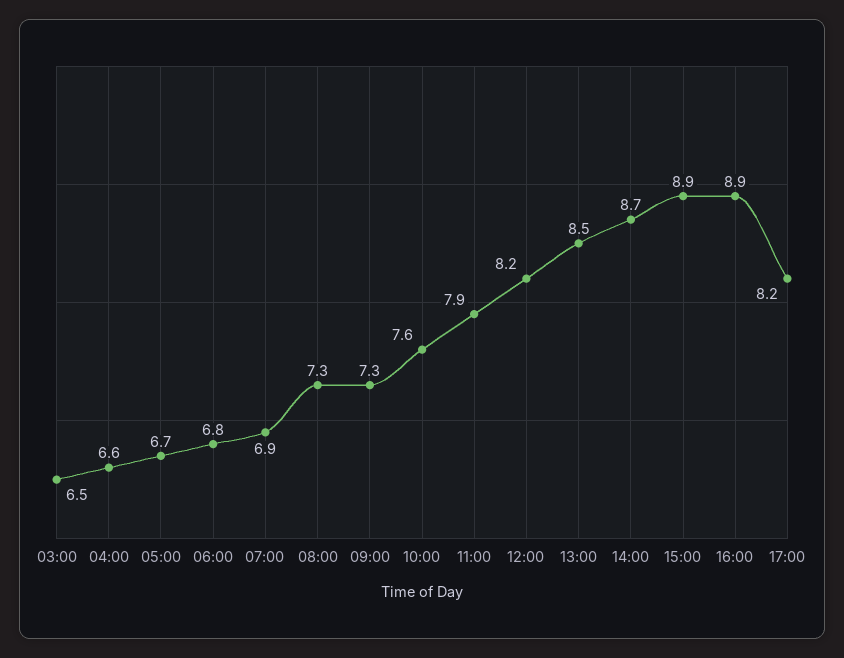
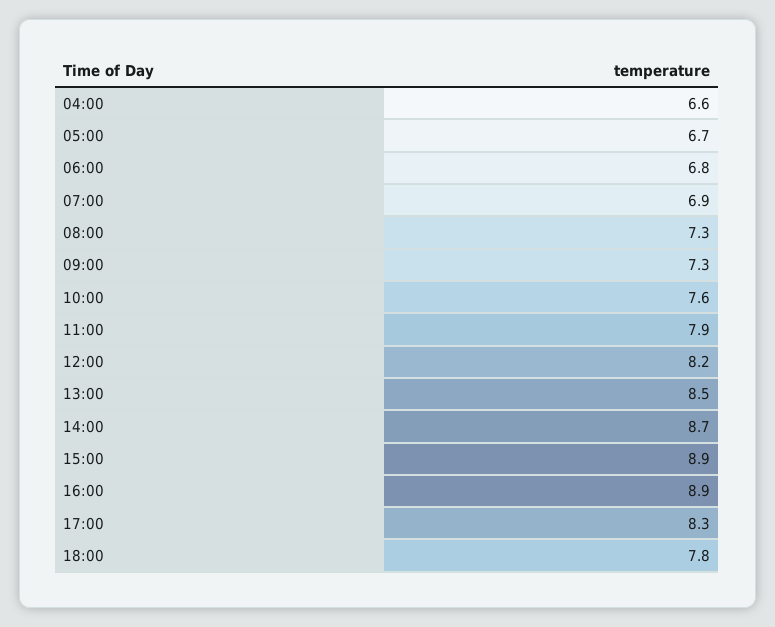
03:00: 6.5 -> none
17:00: 8.2 -> 8.3
18:00: none -> 7.8

